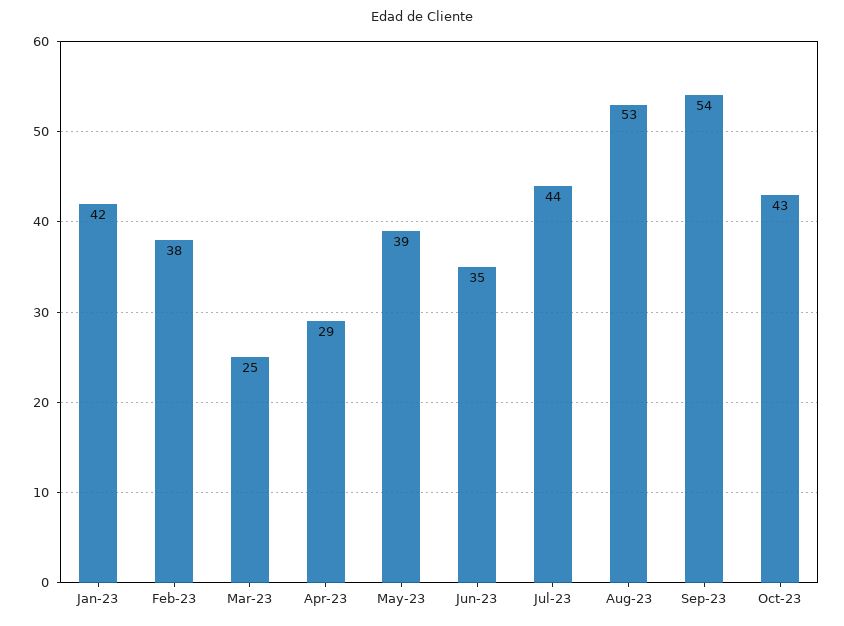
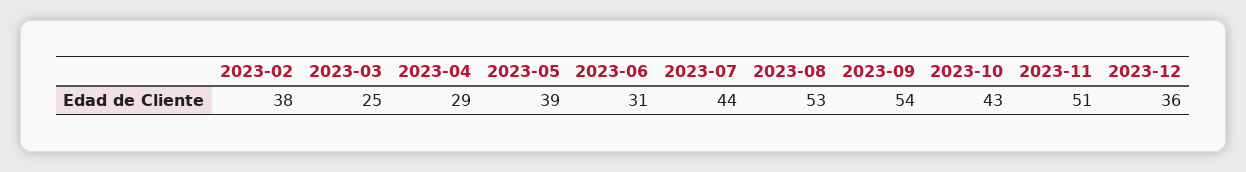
Jan-23: 42 -> none
Jun-23: 35 -> 31
2023-11: none -> 51
2023-12: none -> 36

